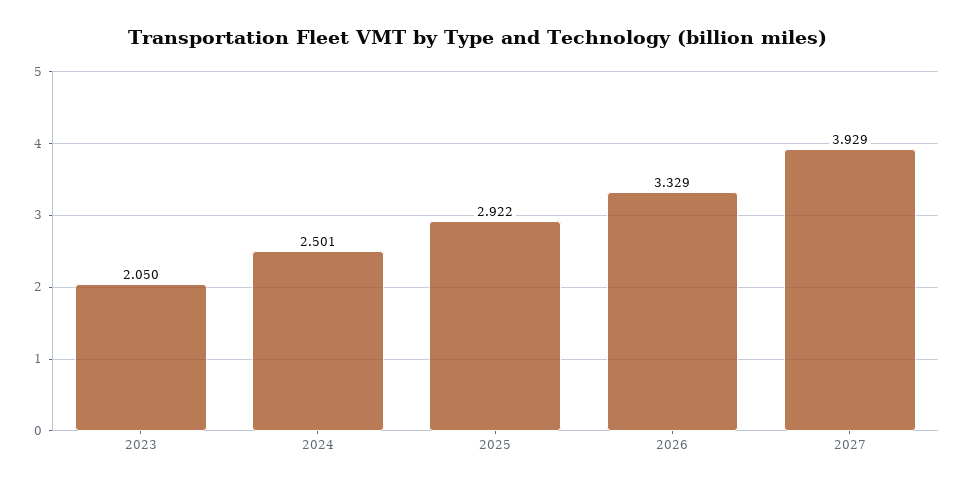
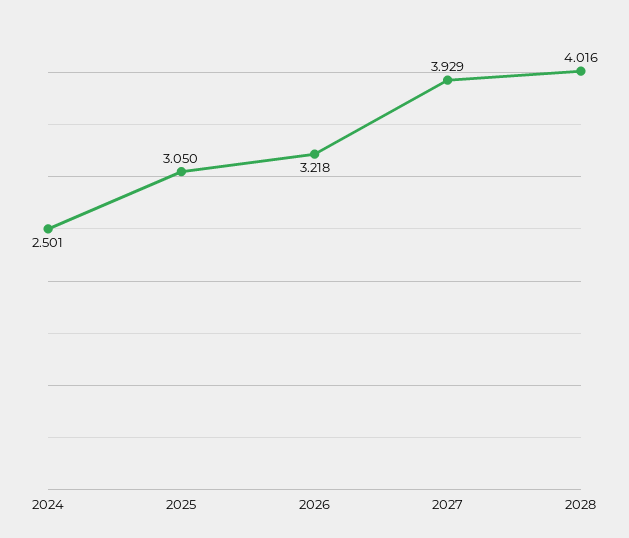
2023: 2.05 -> none
2025: 2.922 -> 3.05
2026: 3.329 -> 3.218
2028: none -> 4.016

